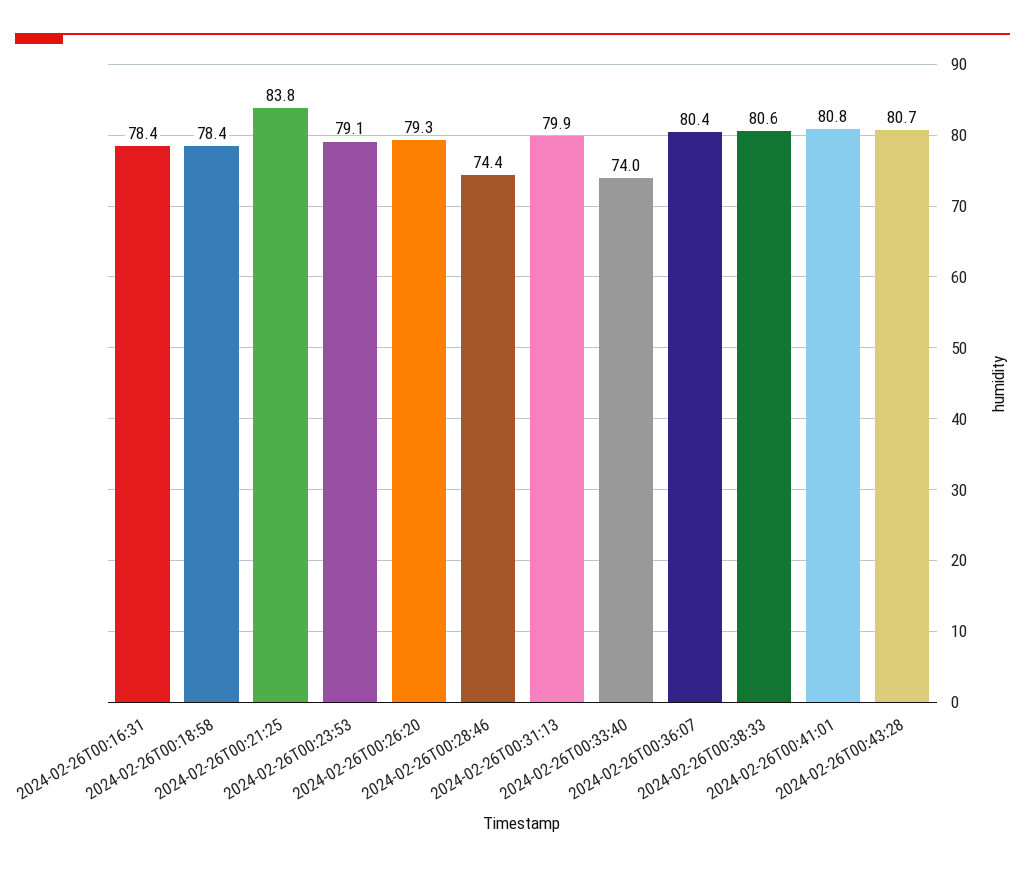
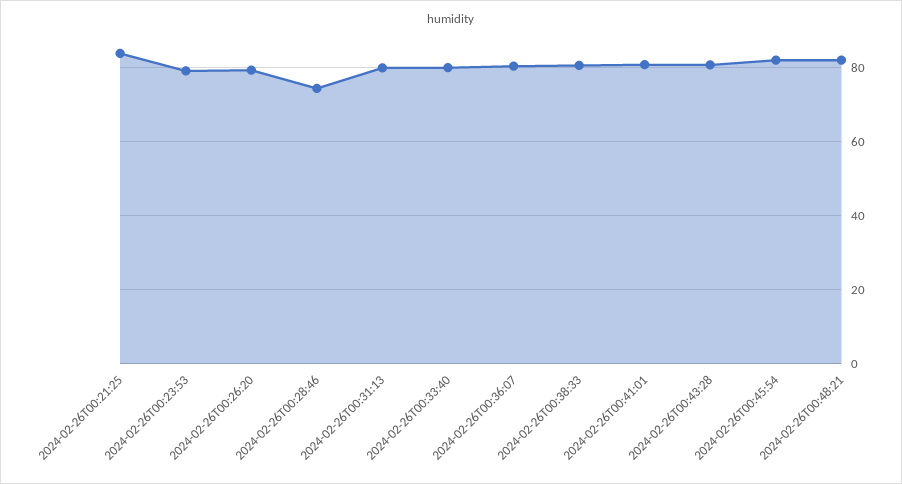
2024-02-26T00:16:31: 78.4 -> none
2024-02-26T00:18:58: 78.4 -> none
2024-02-26T00:33:40: 74 -> 80
2024-02-26T00:45:54: none -> 82
2024-02-26T00:48:21: none -> 82

